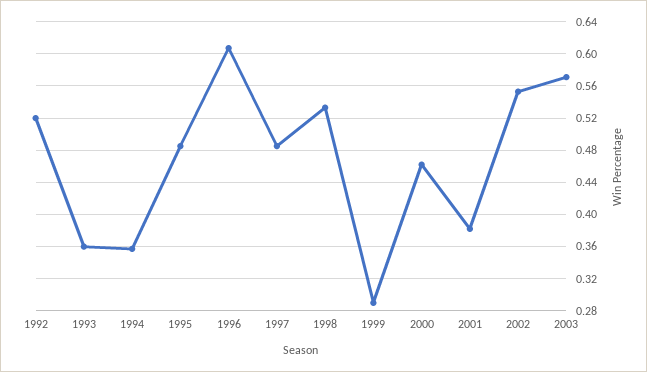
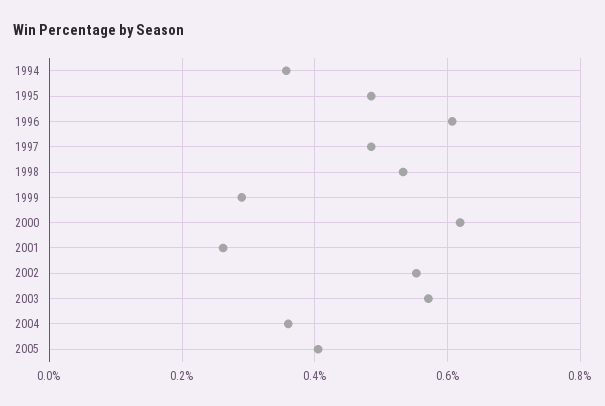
1992: 0.52 -> none
1993: 0.36 -> none
2000: 0.46 -> 0.62
2001: 0.38 -> 0.26
2004: none -> 0.36
2005: none -> 0.4

